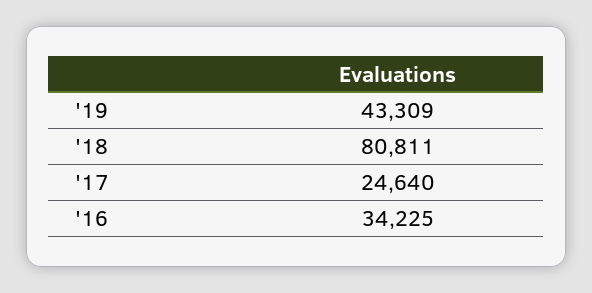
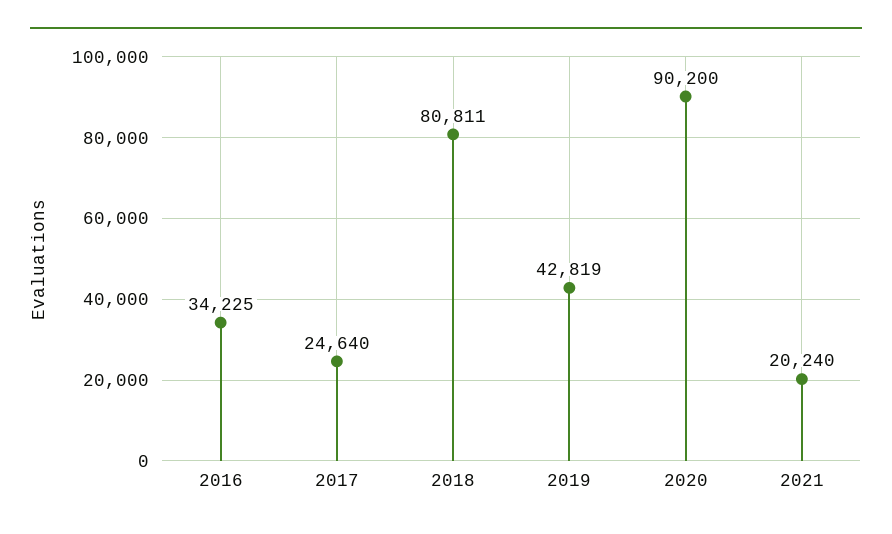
'19: 43309 -> 42819
2020: none -> 90200
2021: none -> 20240

